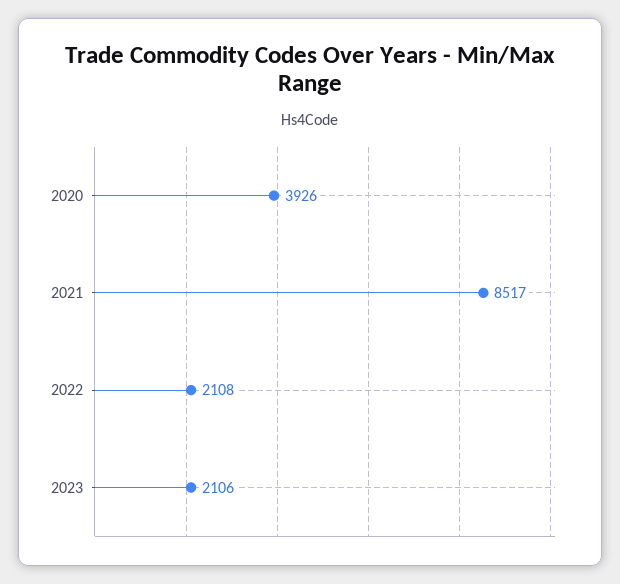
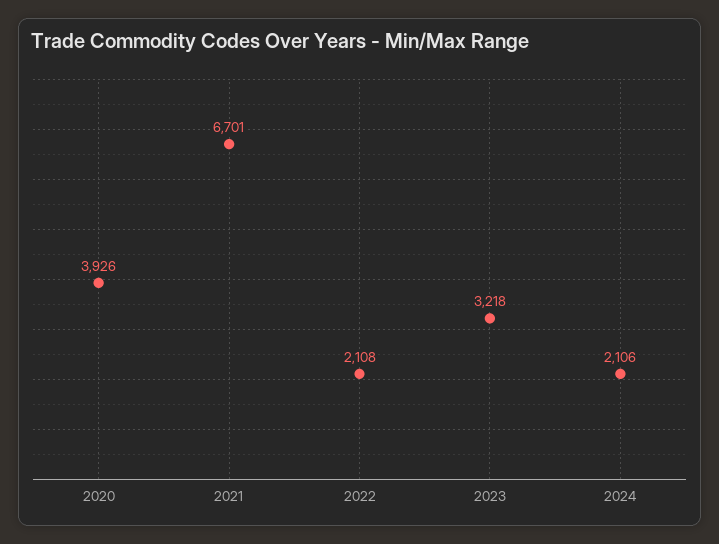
2021: 8517 -> 6701
2023: 2106 -> 3218
2024: none -> 2106

